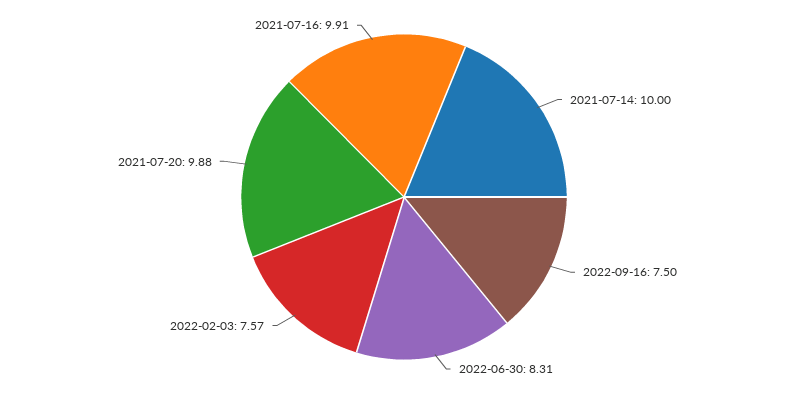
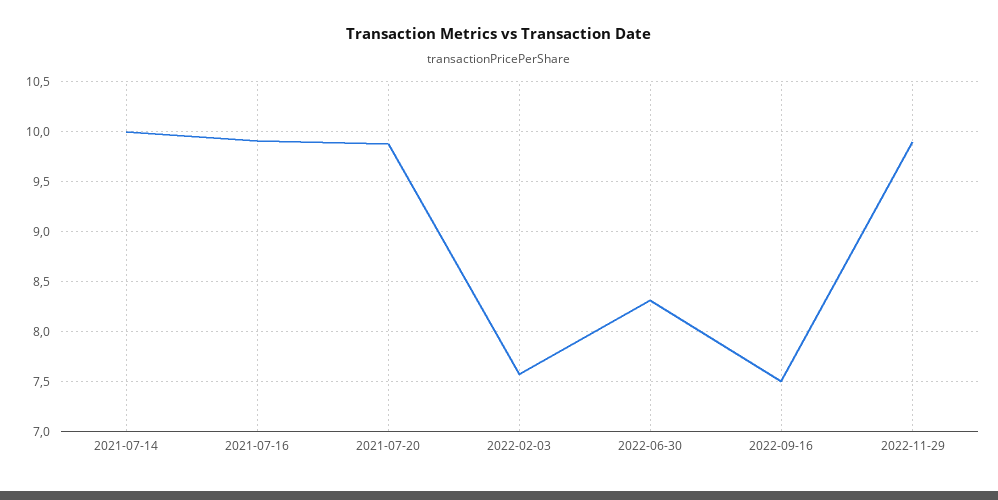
2022-11-29: none -> 9.9

